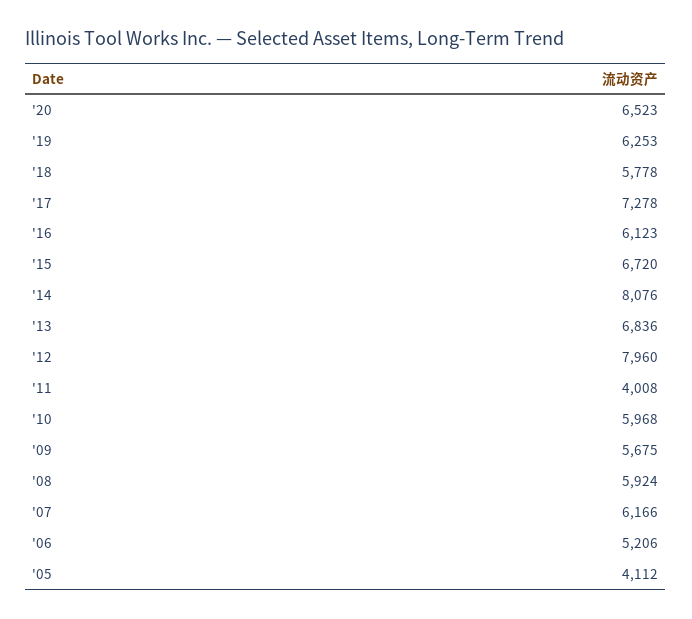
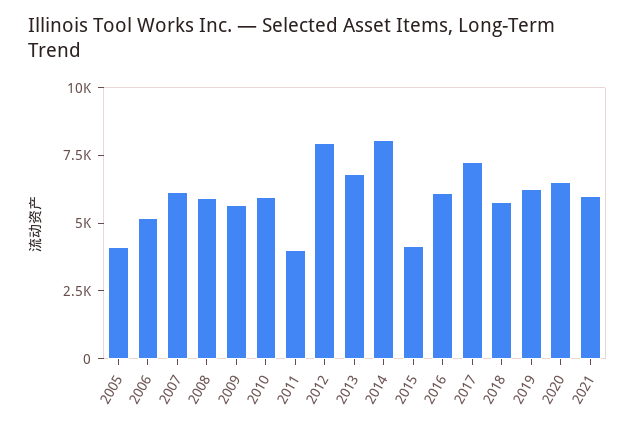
'15: 6720 -> 4000
2021: none -> 6000

